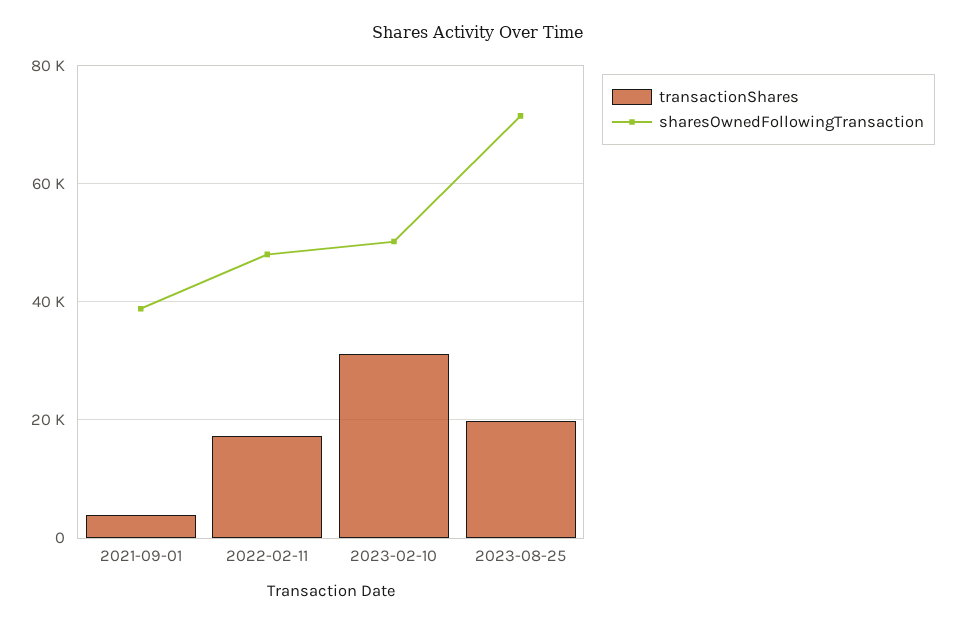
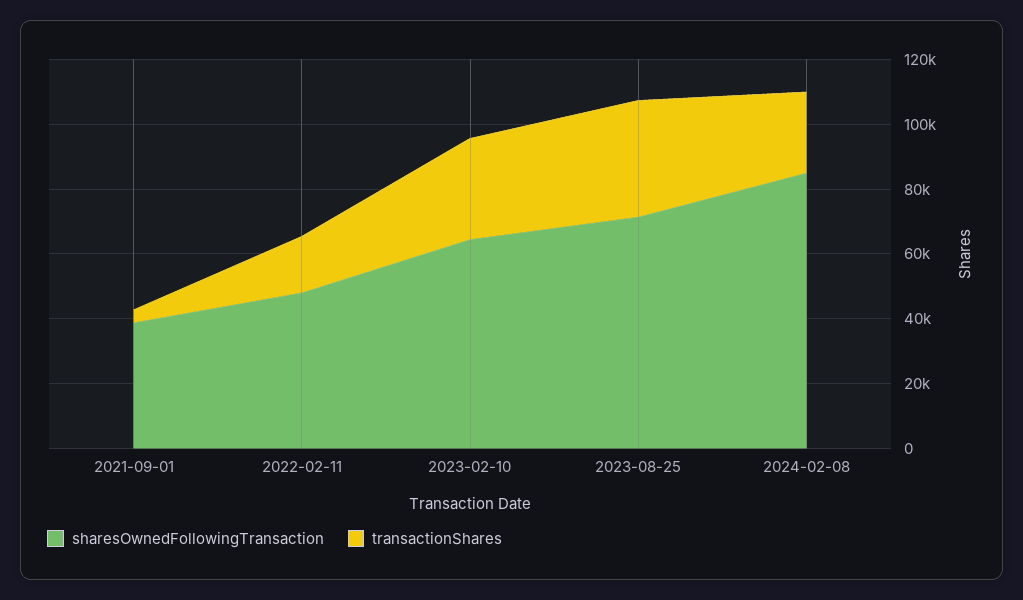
sharesOwnedFollowingTransaction, 2023-02-10: 50000 -> 65000
transactionShares, 2023-08-25: 20000 -> 35000
sharesOwnedFollowingTransaction, 2024-02-08: none -> 85000
transactionShares, 2024-02-08: none -> 25000

